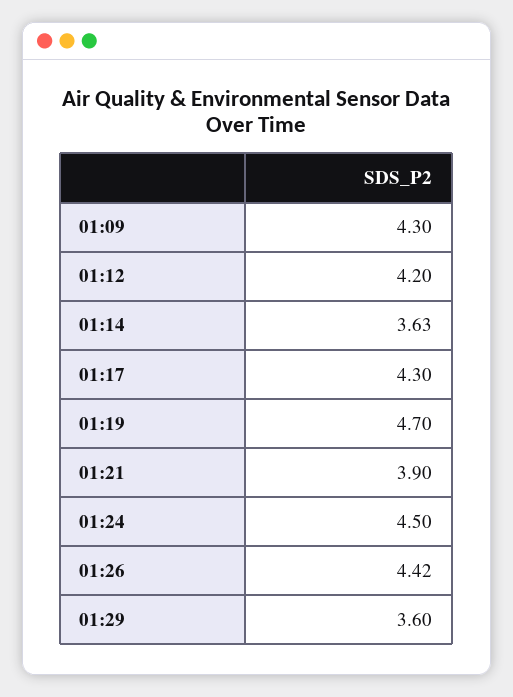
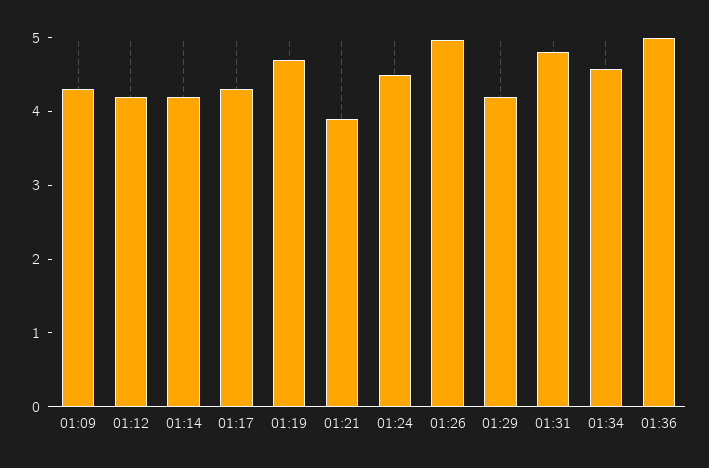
01:14: 3.63 -> 4.2
01:26: 4.42 -> 5
01:29: 3.6 -> 4.2
01:31: none -> 4.8
01:34: none -> 4.6
01:36: none -> 5

